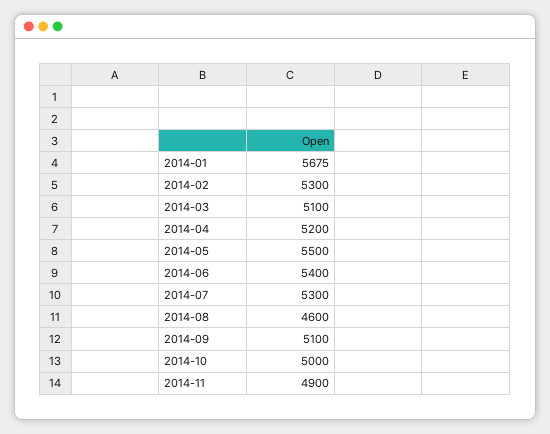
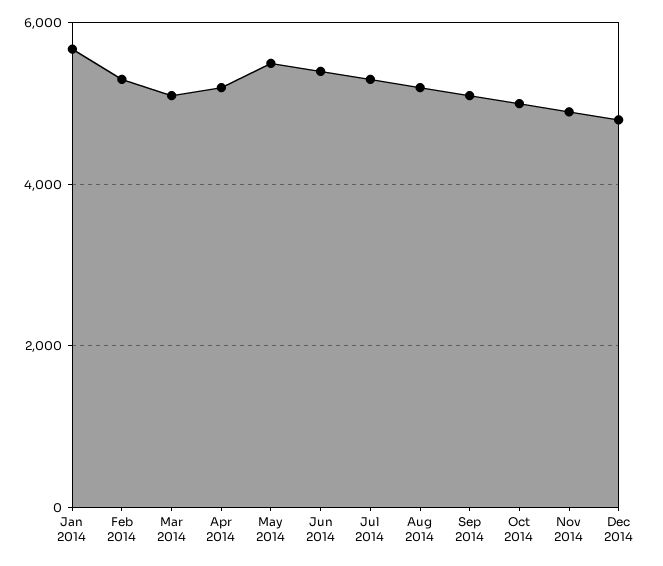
2014-08: 4600 -> 5200
Dec 2014: none -> 4800

